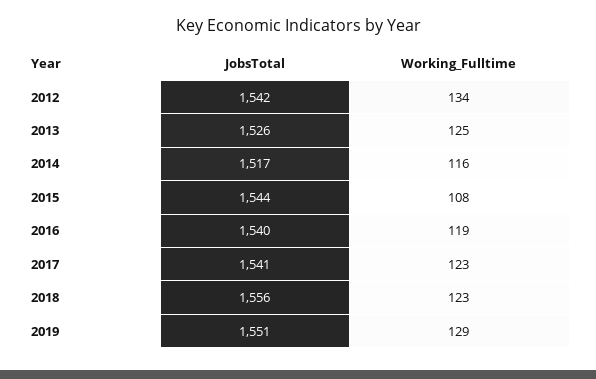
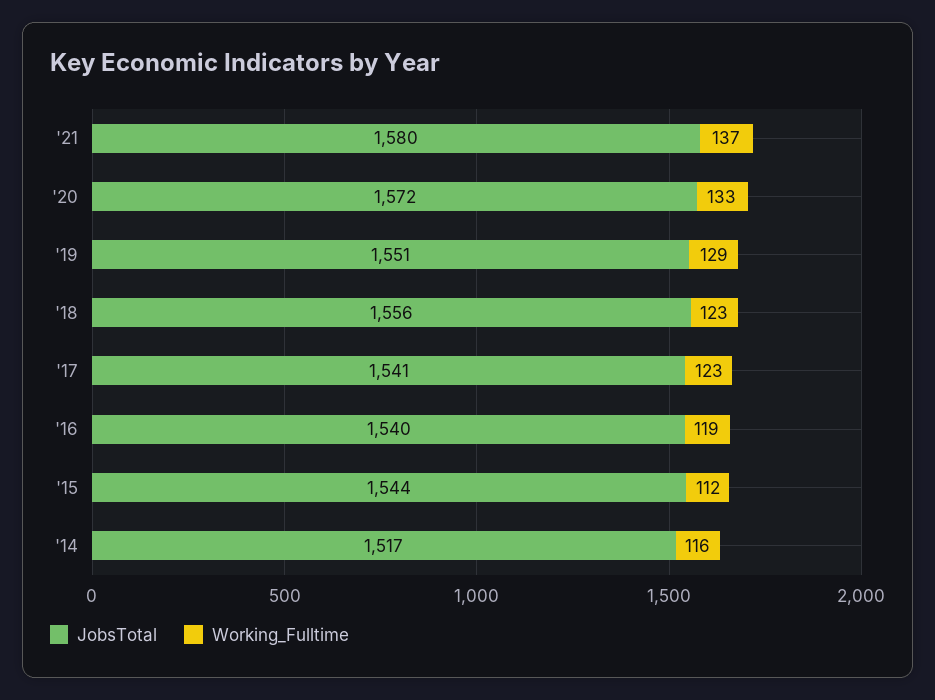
JobsTotal, 2012: 1542 -> none
Working_Fulltime, 2012: 134 -> none
JobsTotal, 2013: 1526 -> none
Working_Fulltime, 2013: 125 -> none
Working_Fulltime, 2015: 108 -> 112
JobsTotal, '21: none -> 1580
Working_Fulltime, '21: none -> 137
JobsTotal, '20: none -> 1572
Working_Fulltime, '20: none -> 133

